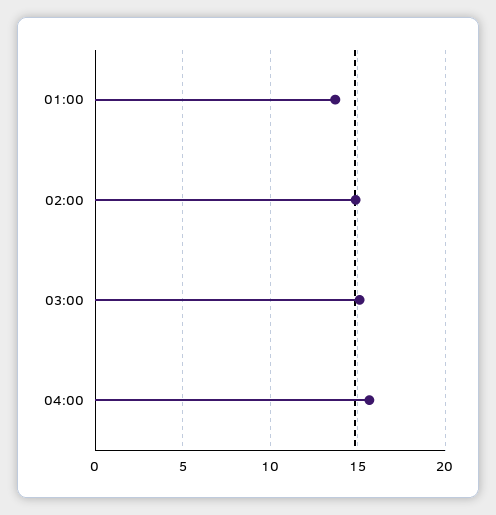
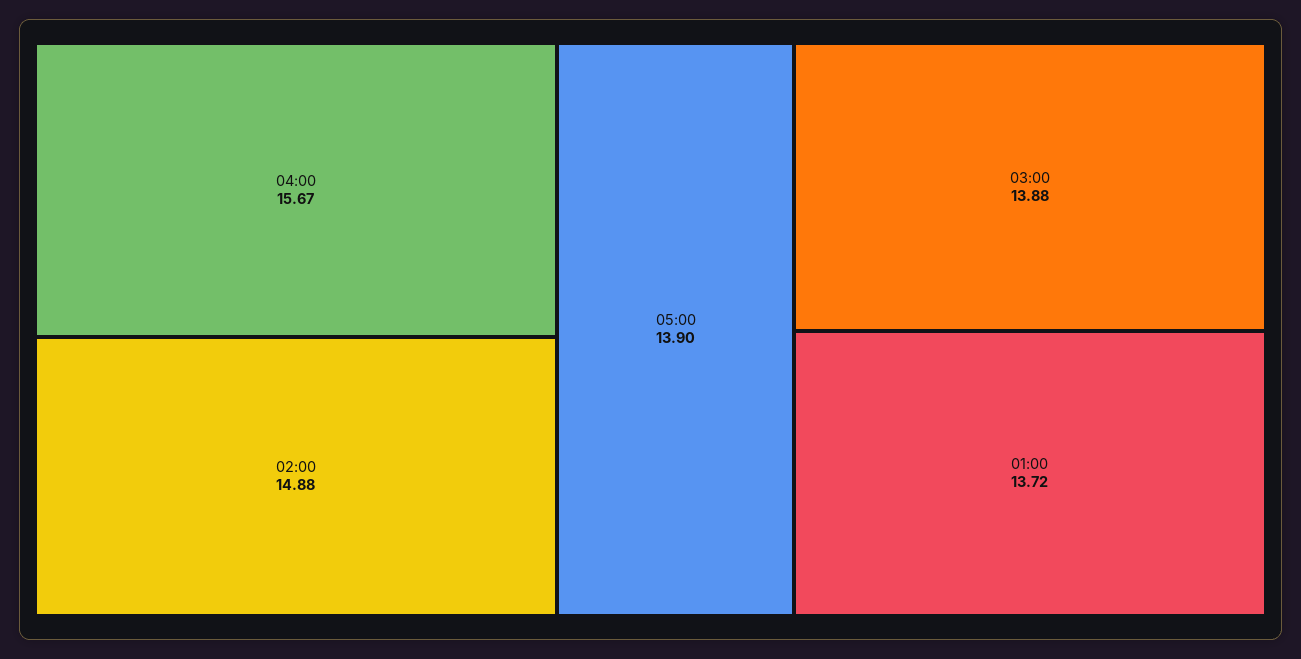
03:00: 15 -> 13.88
05:00: none -> 13.9

